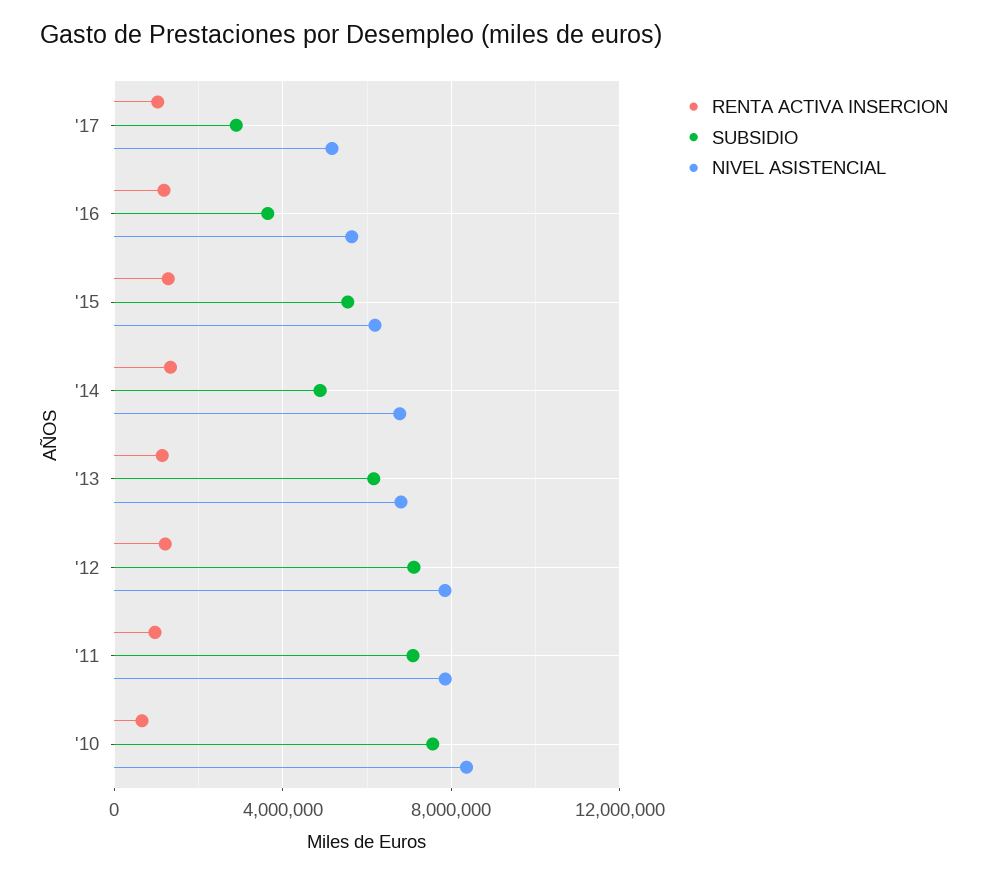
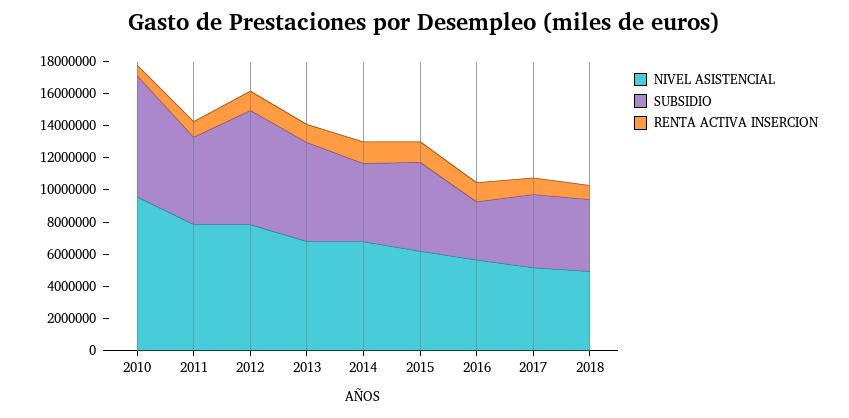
SUBSIDIO, '17: 3000000 -> 4500000
SUBSIDIO, '11: 7000000 -> 5500000
NIVEL ASISTENCIAL, '10: 8500000 -> 9500000
NIVEL ASISTENCIAL, 2018: none -> 5000000
SUBSIDIO, 2018: none -> 4500000
RENTA ACTIVA INSERCION, 2018: none -> 1000000

